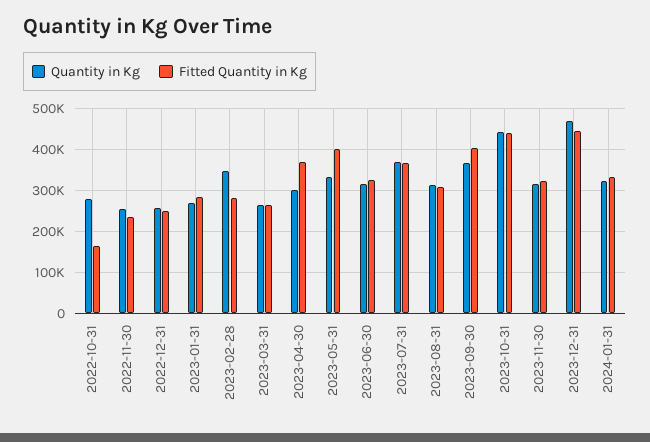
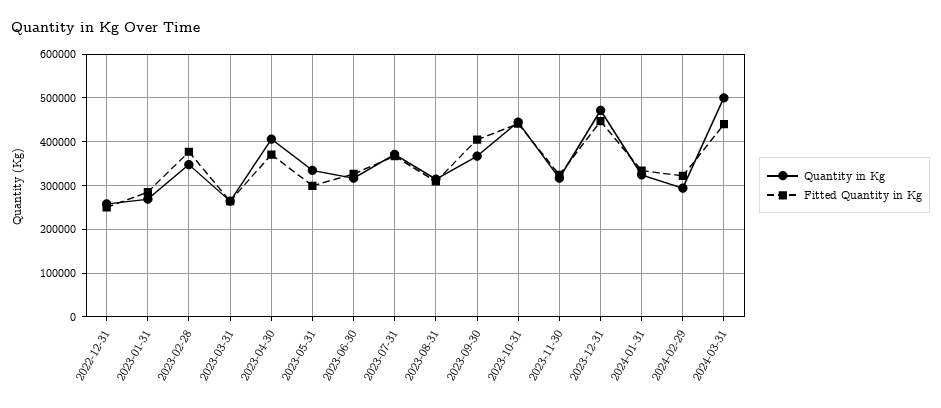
Quantity in Kg, 2022-10-31: 280000 -> none
Fitted Quantity in Kg, 2022-10-31: 160000 -> none
Quantity in Kg, 2022-11-30: 260000 -> none
Fitted Quantity in Kg, 2022-11-30: 240000 -> none
Fitted Quantity in Kg, 2023-02-28: 280000 -> 380000
Quantity in Kg, 2023-04-30: 300000 -> 400000
Fitted Quantity in Kg, 2023-05-31: 400000 -> 300000
Quantity in Kg, 2024-02-29: none -> 300000
Fitted Quantity in Kg, 2024-02-29: none -> 320000
Quantity in Kg, 2024-03-31: none -> 500000
Fitted Quantity in Kg, 2024-03-31: none -> 440000

